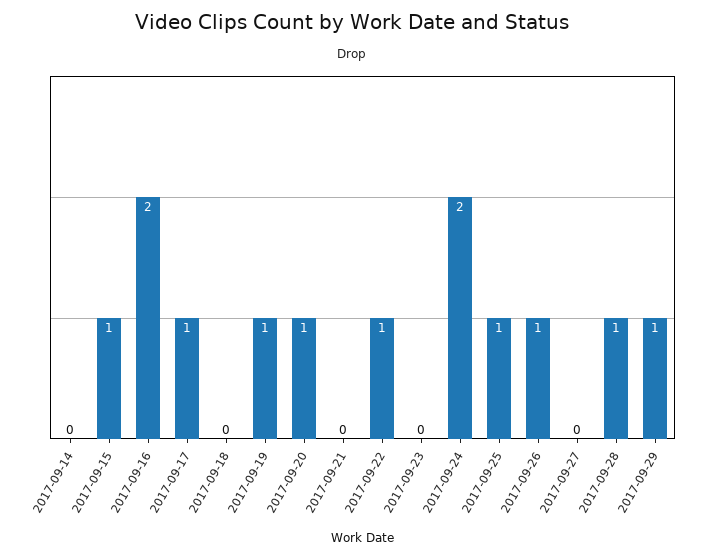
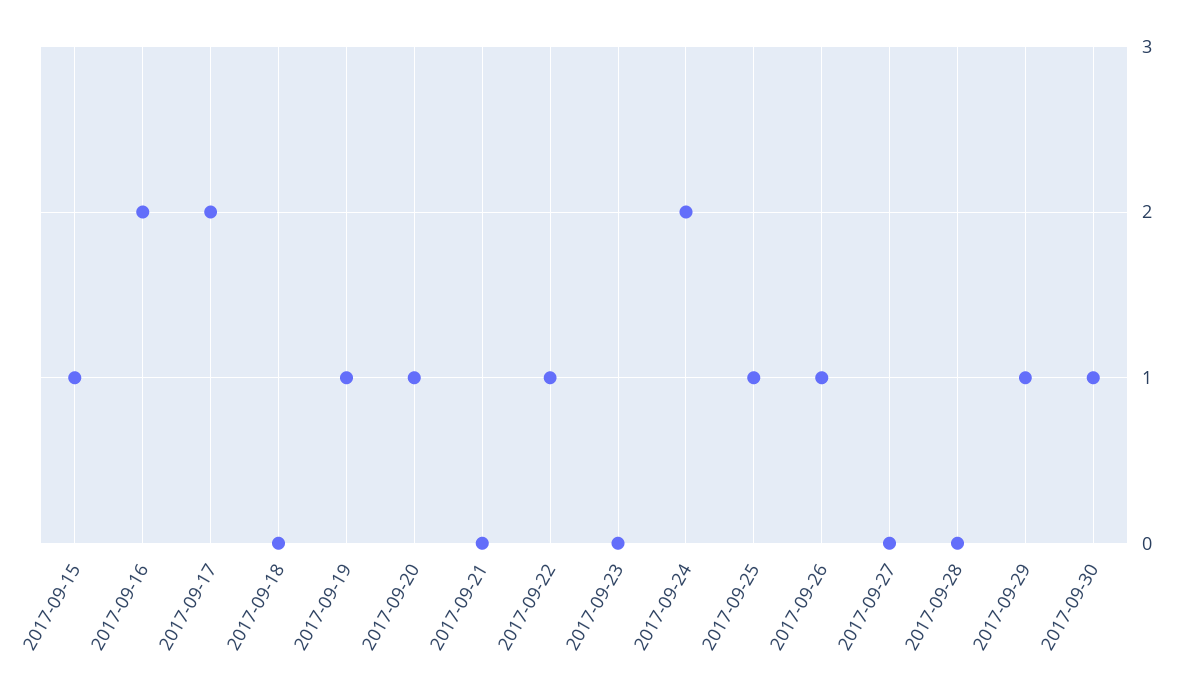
2017-09-14: 0 -> none
2017-09-17: 1 -> 2
2017-09-28: 1 -> 0
2017-09-30: none -> 1

